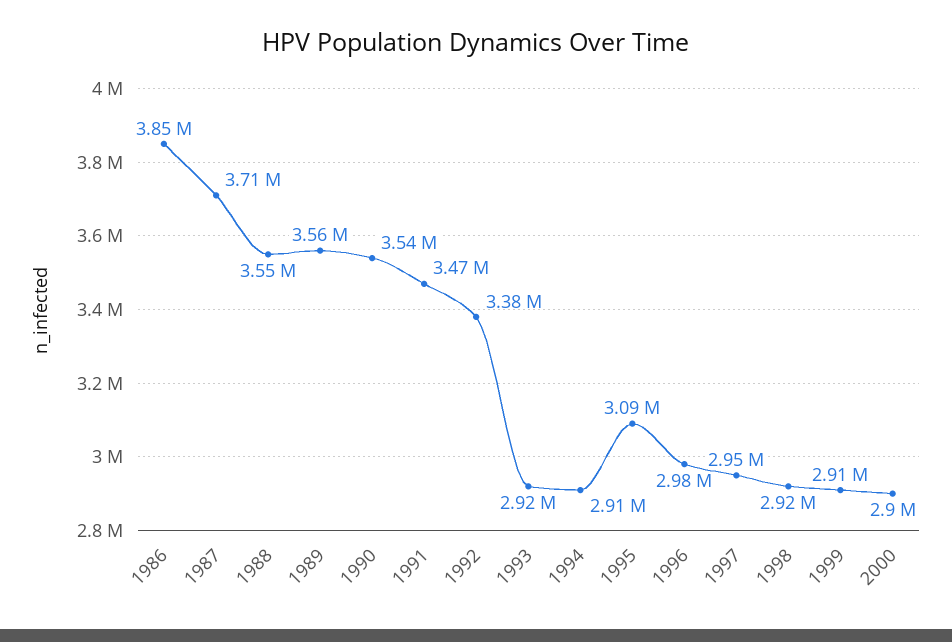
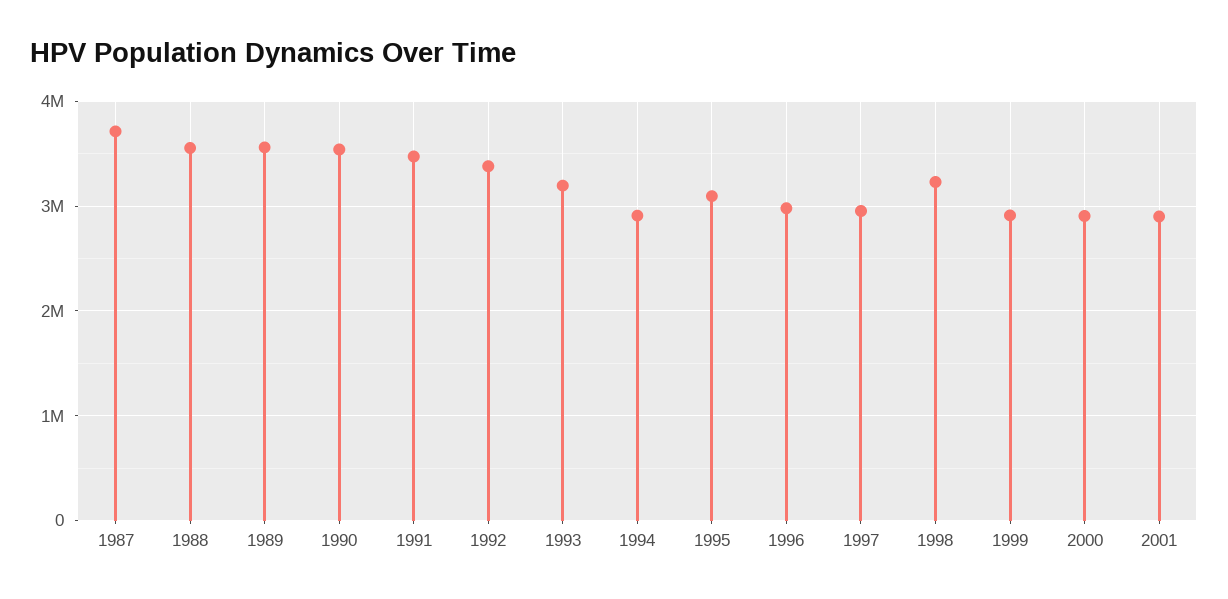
1986: 3850000 -> none
1993: 2920000 -> 3200000
1998: 2920000 -> 3200000
2001: none -> 2900000

